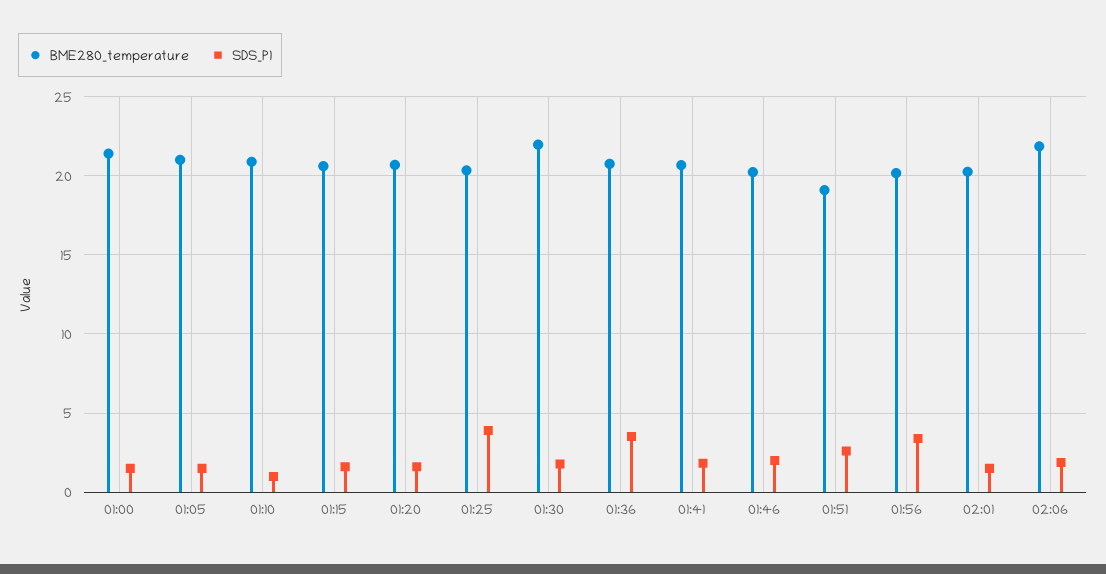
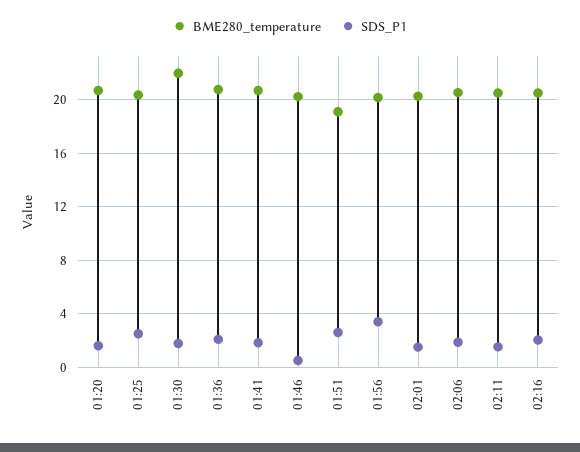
BME280_temperature, 01:00: 21.5 -> none
SDS_P1, 01:00: 1.5 -> none
BME280_temperature, 01:05: 21 -> none
SDS_P1, 01:05: 1.5 -> none
BME280_temperature, 01:10: 21 -> none
SDS_P1, 01:10: 1 -> none
BME280_temperature, 01:15: 20.5 -> none
SDS_P1, 01:15: 1.5 -> none
SDS_P1, 01:25: 4 -> 2.5
SDS_P1, 01:36: 3.5 -> 2
SDS_P1, 01:46: 2 -> 0.5
BME280_temperature, 02:06: 22 -> 20.5
BME280_temperature, 02:11: none -> 20.5
SDS_P1, 02:11: none -> 1.5
BME280_temperature, 02:16: none -> 20.5
SDS_P1, 02:16: none -> 2

